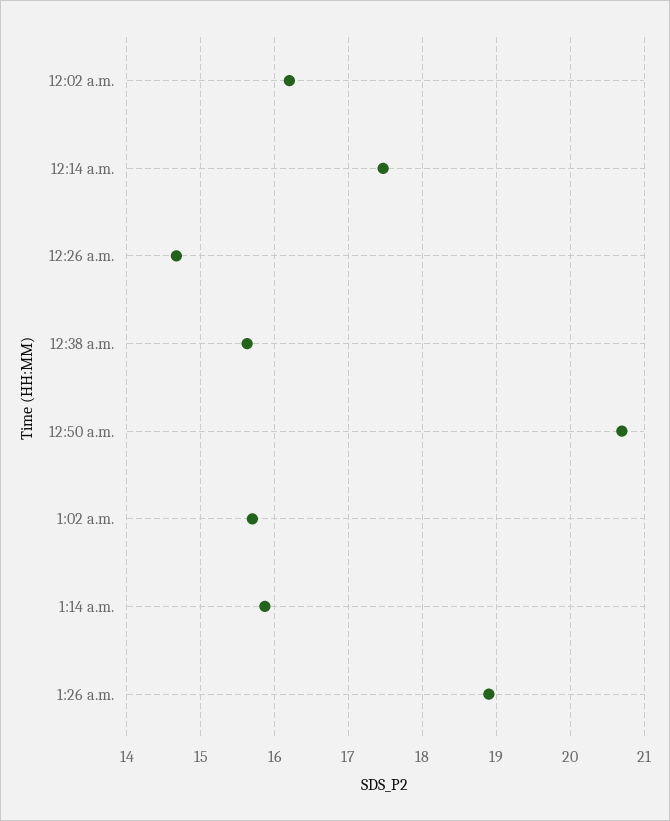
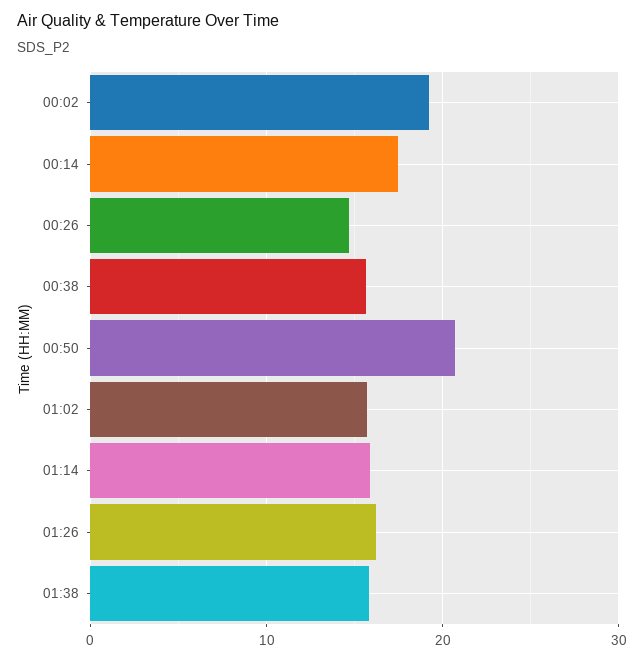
12:02 a.m.: 16.2 -> 19
1:26 a.m.: 18.9 -> 16
01:38: none -> 16

